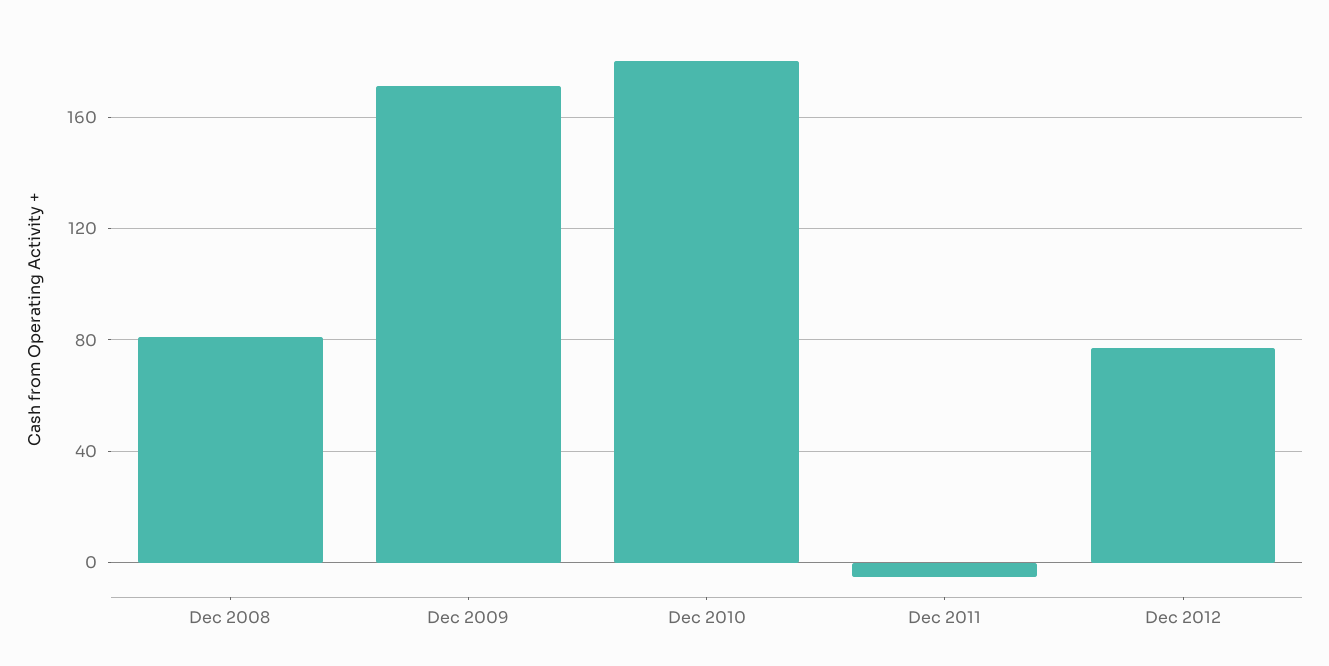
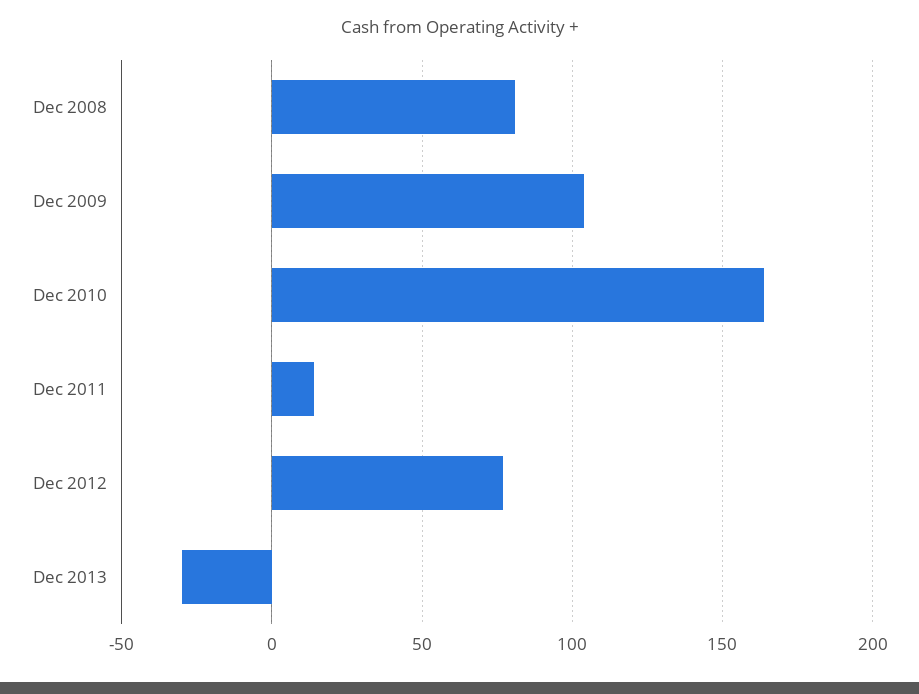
Dec 2009: 170 -> 105
Dec 2010: 180 -> 165
Dec 2011: -5 -> 15
Dec 2013: none -> -30

